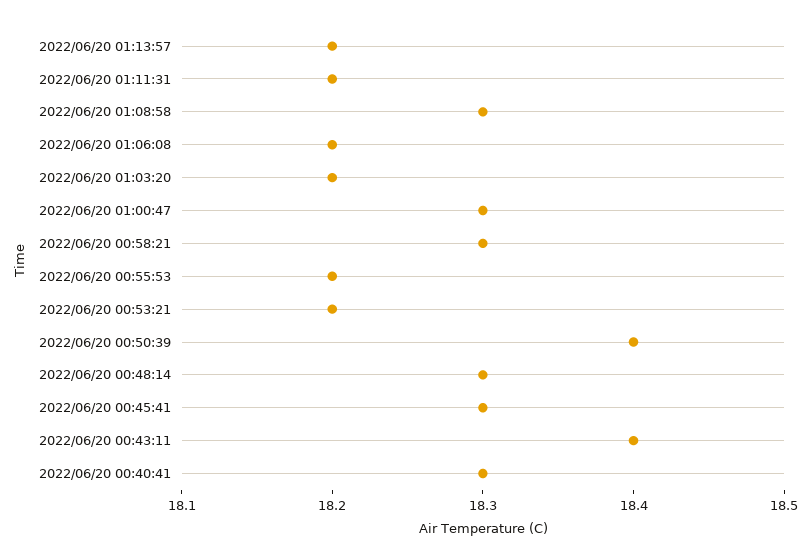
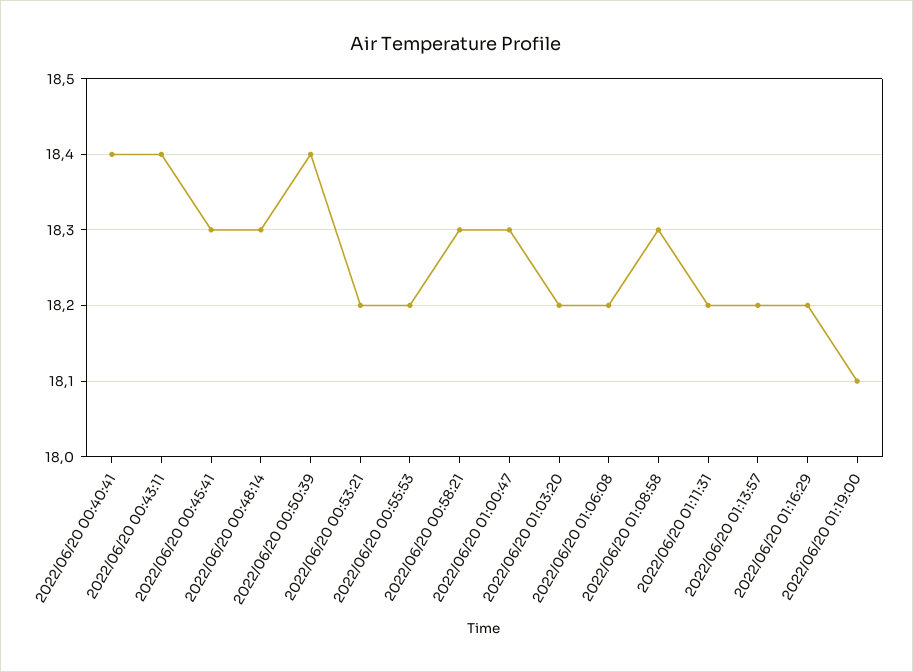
2022/06/20 00:40:41: 18.3 -> 18.4
2022/06/20 01:16:29: none -> 18.2
2022/06/20 01:19:00: none -> 18.1

